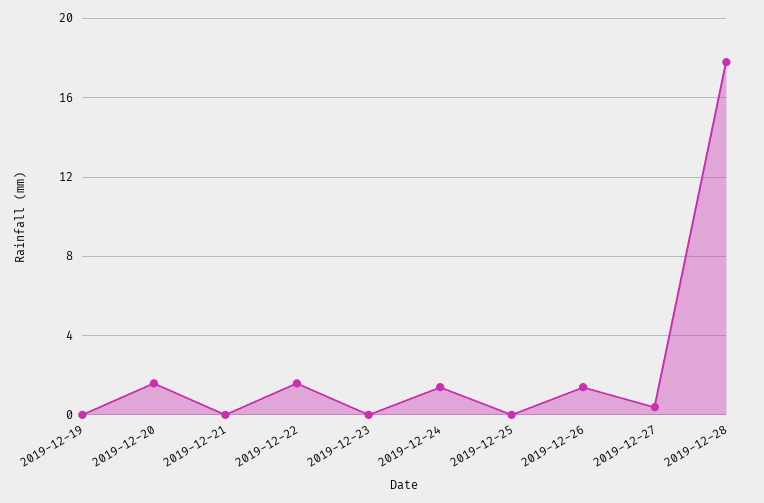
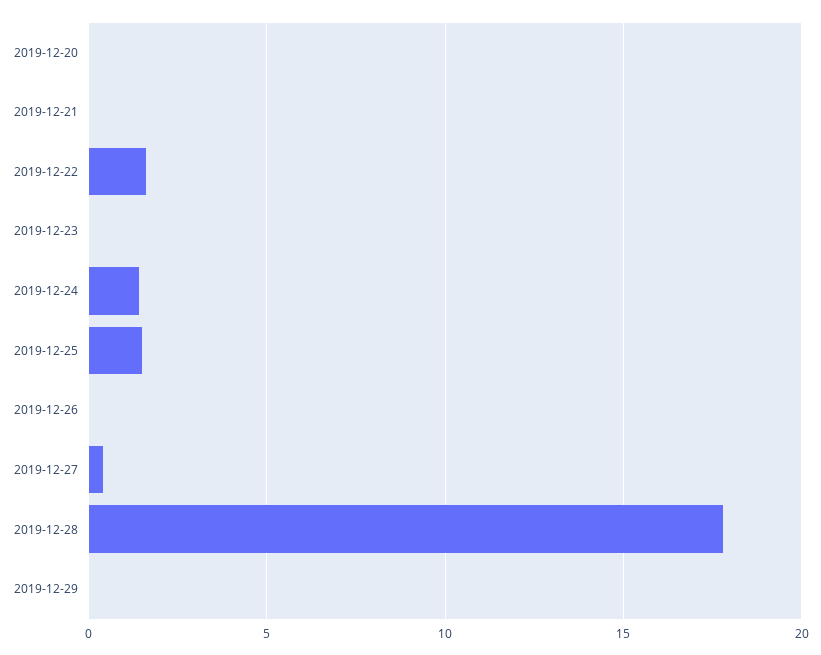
2019-12-19: 0 -> none
2019-12-20: 1.5 -> 0
2019-12-25: 0 -> 1.5
2019-12-26: 1.5 -> 0
2019-12-29: none -> 0

